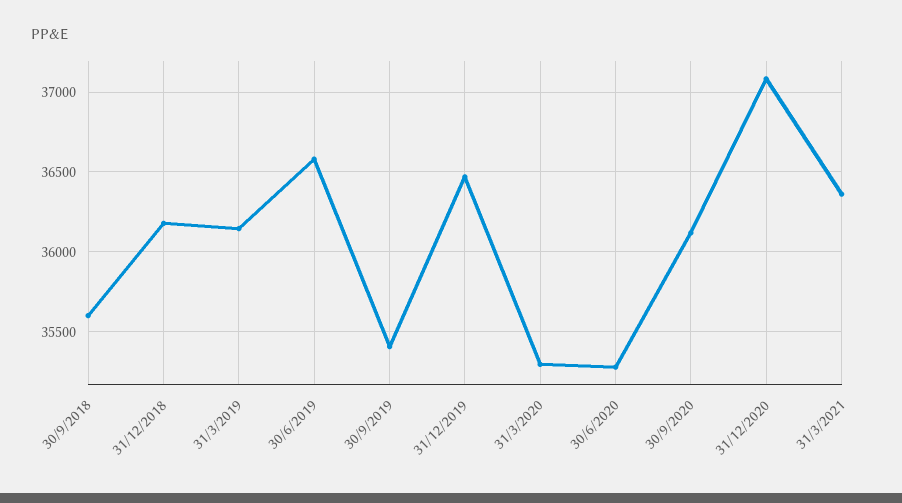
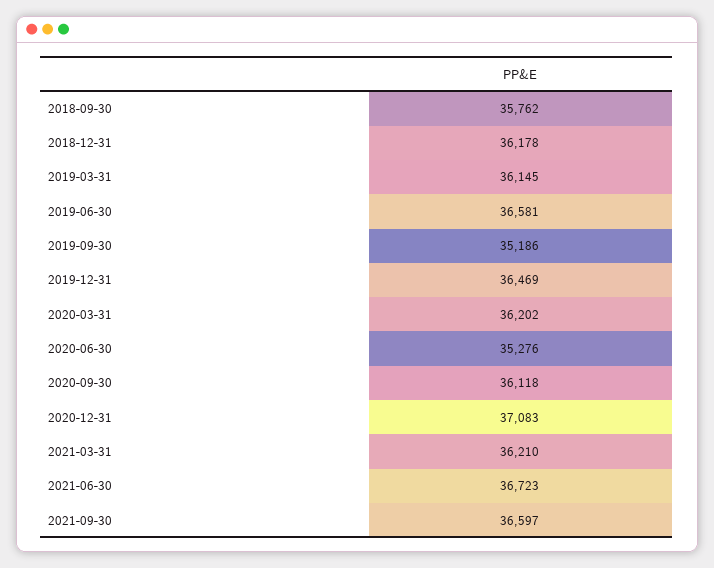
30/9/2018: 35600 -> 35762
30/9/2019: 35400 -> 35186
31/3/2020: 35300 -> 36202
31/3/2021: 36350 -> 36210
2021-06-30: none -> 36723
2021-09-30: none -> 36597

